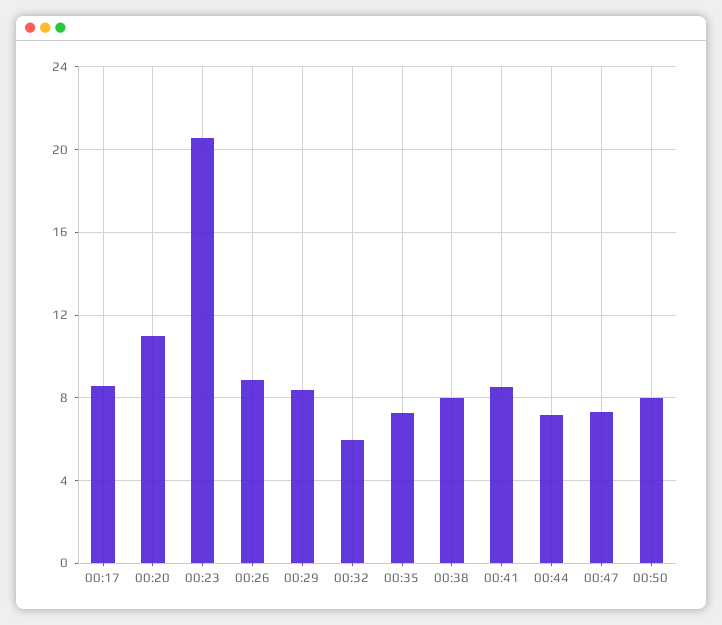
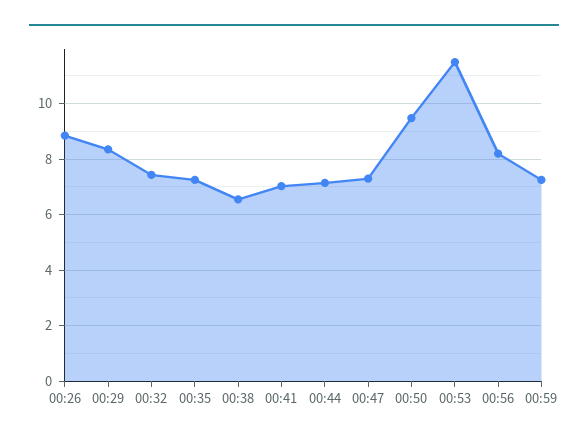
00:17: 8.5 -> none
00:20: 11 -> none
00:23: 20.5 -> none
00:32: 6 -> 7.5
00:38: 8 -> 6.5
00:41: 8.5 -> 7
00:50: 8 -> 9.5
00:53: none -> 11.5
00:56: none -> 8.25
00:59: none -> 7.25

